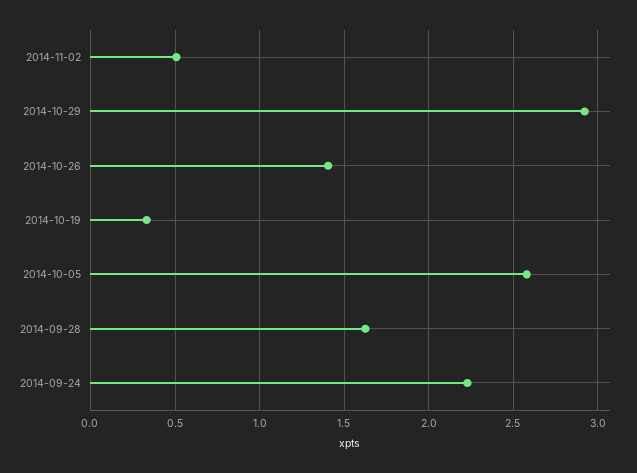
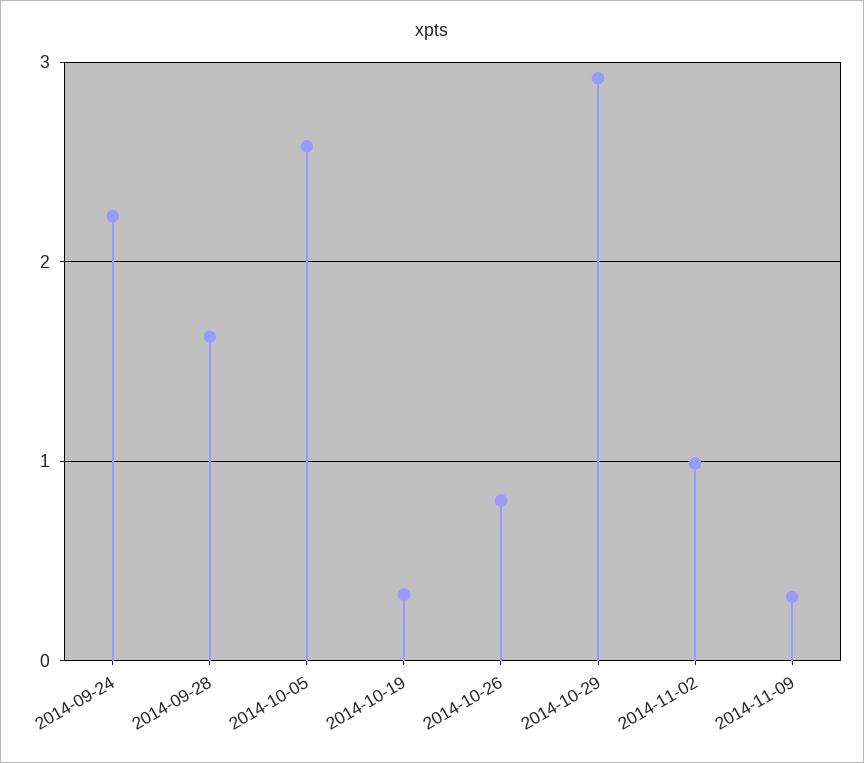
2014-11-02: 0.5 -> 1
2014-10-26: 1.4 -> 0.8
2014-11-09: none -> 0.3

